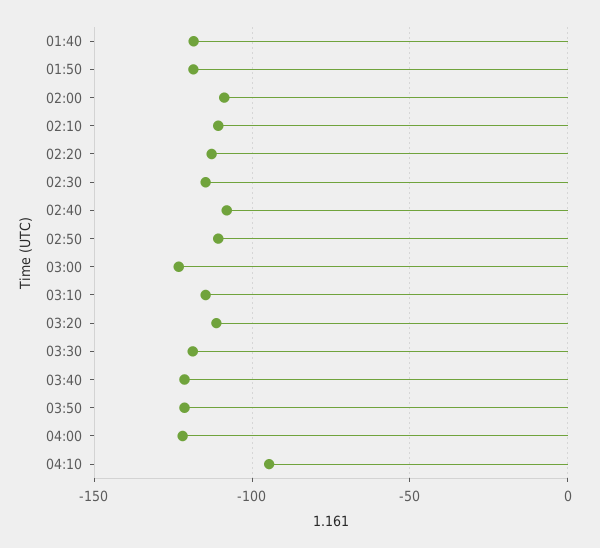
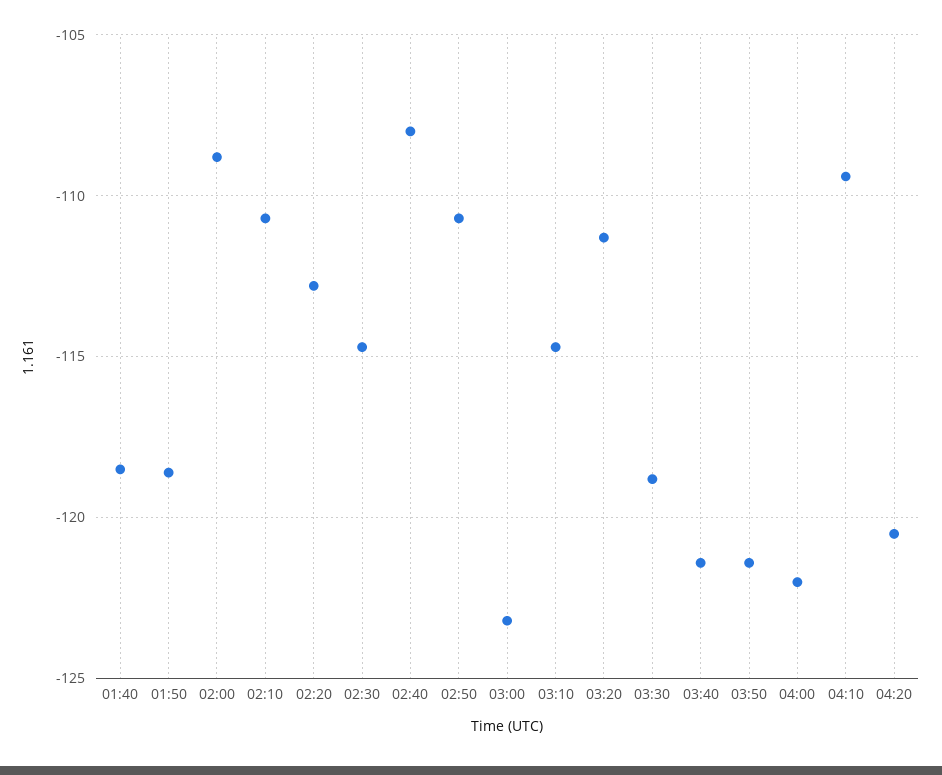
04:10: -95 -> -109.5
04:20: none -> -120.5

